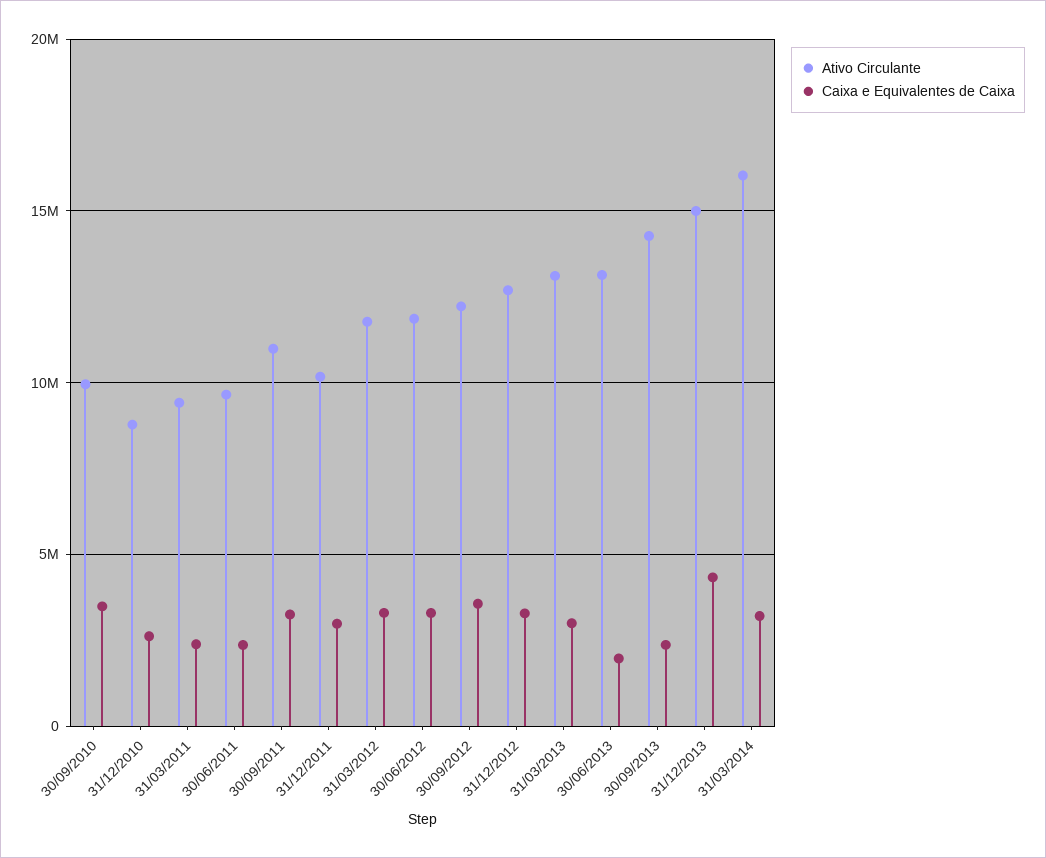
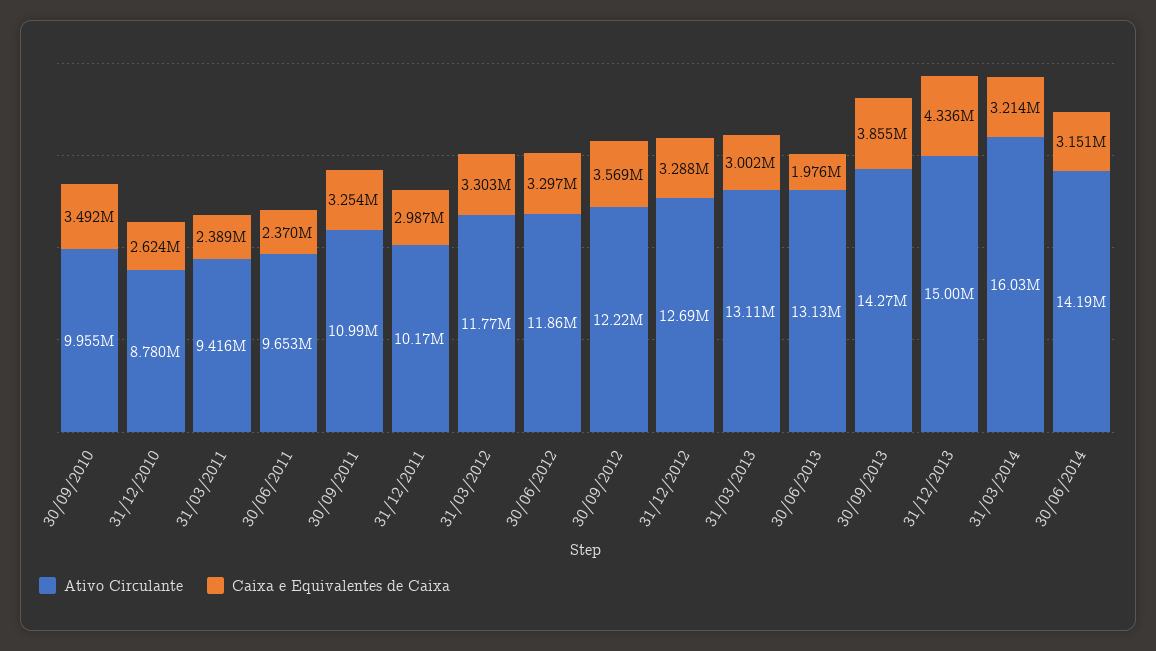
Caixa e Equivalentes de Caixa, 30/09/2013: 2500000 -> 3855000
Ativo Circulante, 30/06/2014: none -> 14190000
Caixa e Equivalentes de Caixa, 30/06/2014: none -> 3151000

